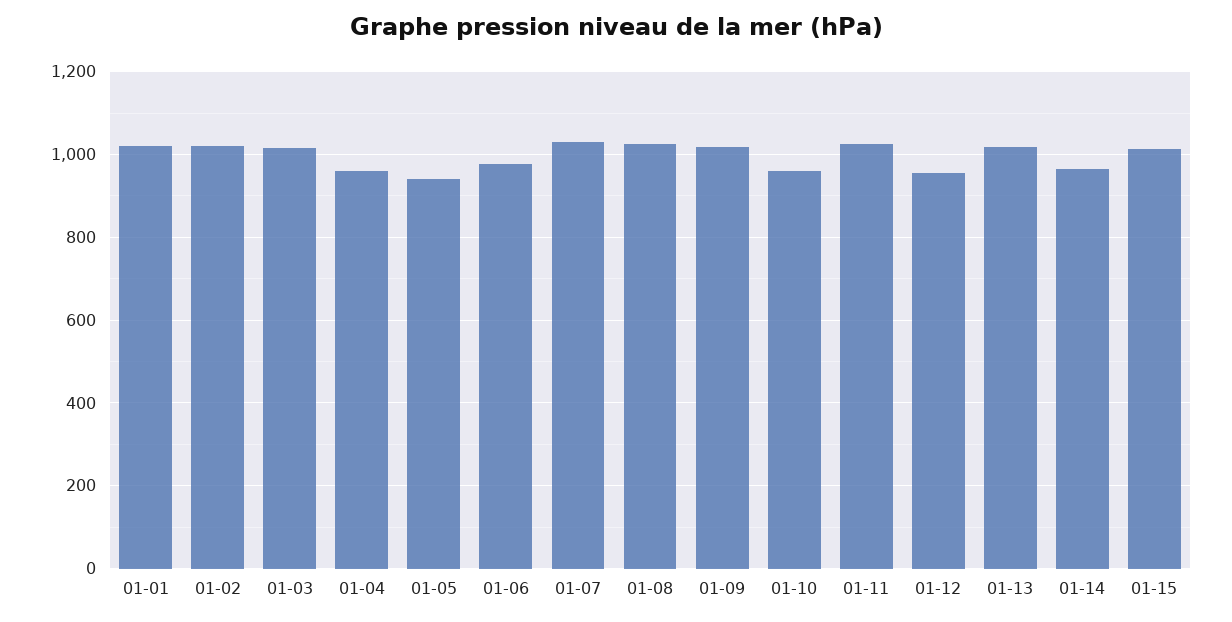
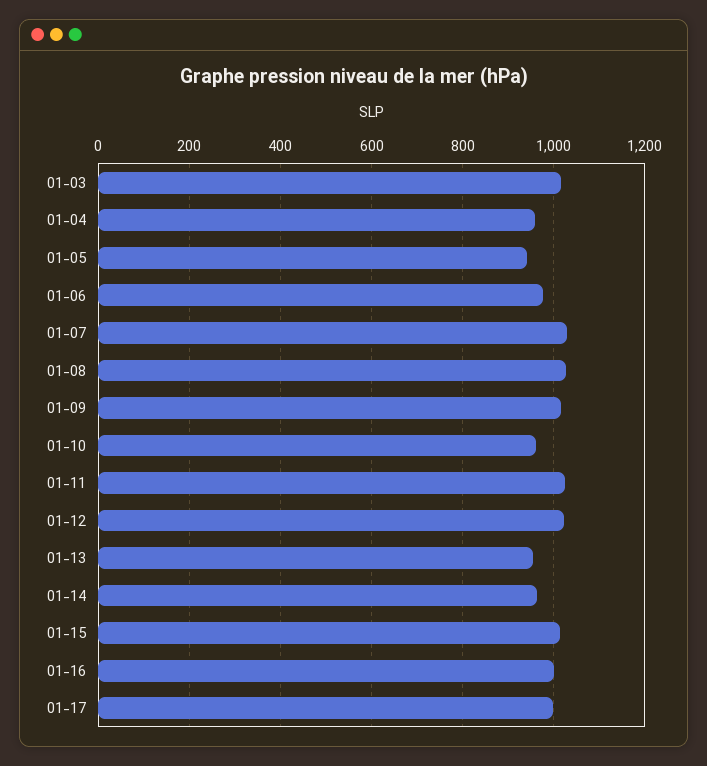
01-01: 1020 -> none
01-02: 1020 -> none
01-12: 960 -> 1020
01-13: 1020 -> 960
01-16: none -> 1000
01-17: none -> 1000

